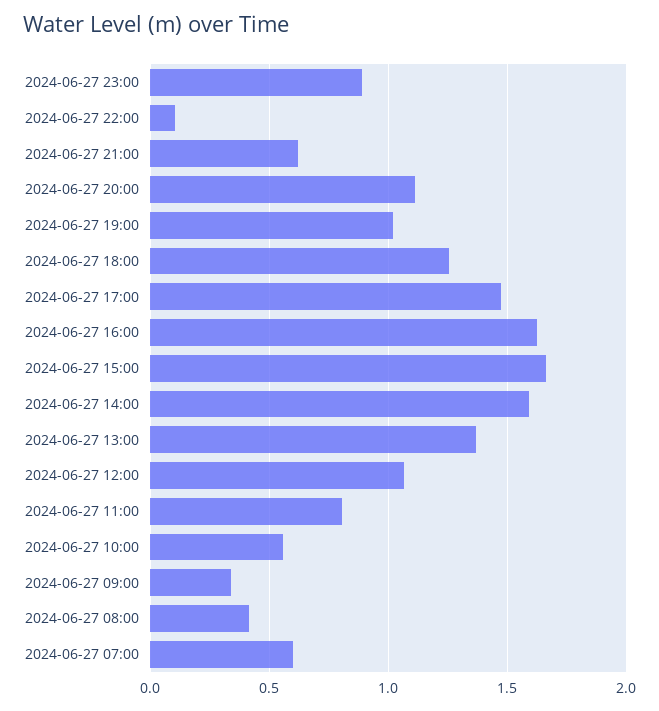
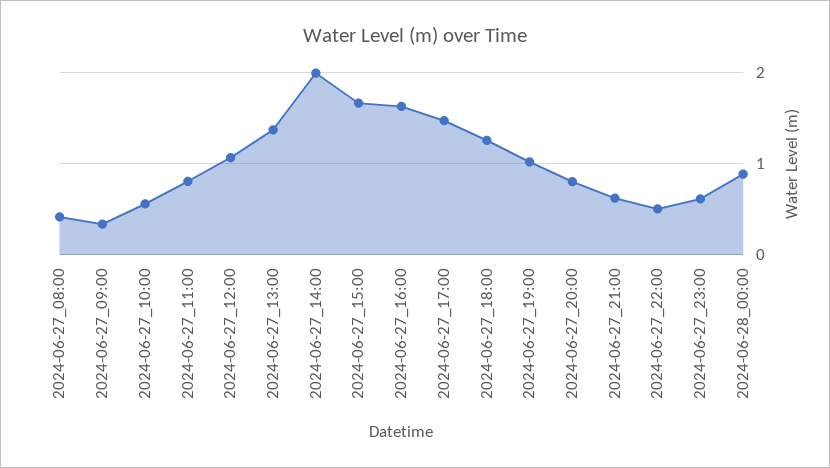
2024-06-27 23:00: 0.9 -> 0.6
2024-06-27 22:00: 0.1 -> 0.5
2024-06-27 20:00: 1.1 -> 0.8
2024-06-27 14:00: 1.6 -> 2
2024-06-27 07:00: 0.6 -> none
2024-06-28_00:00: none -> 0.9

